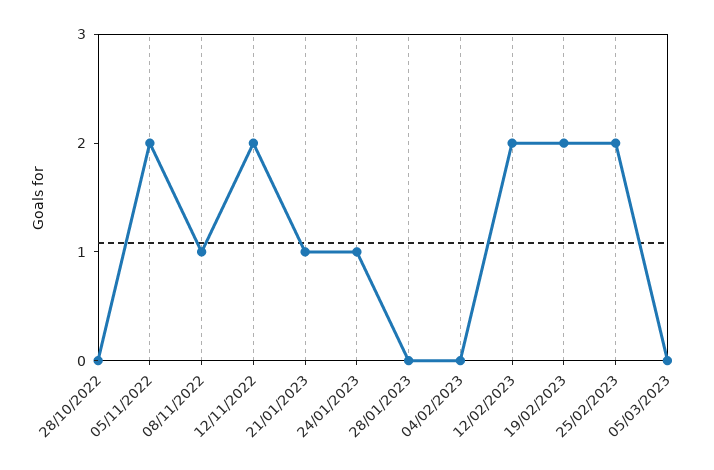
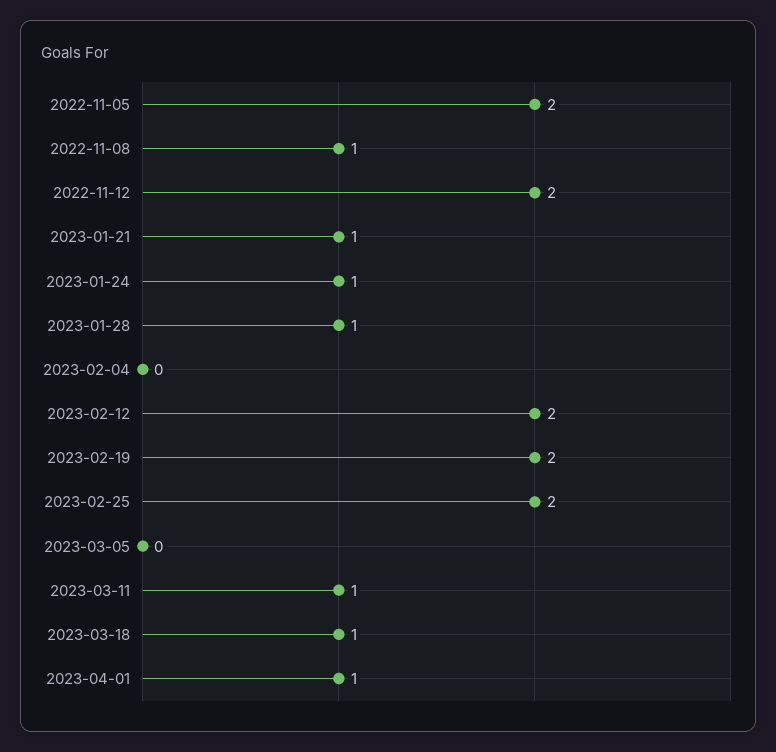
28/10/2022: 0 -> none
28/01/2023: 0 -> 1
2023-03-11: none -> 1
2023-03-18: none -> 1
2023-04-01: none -> 1

